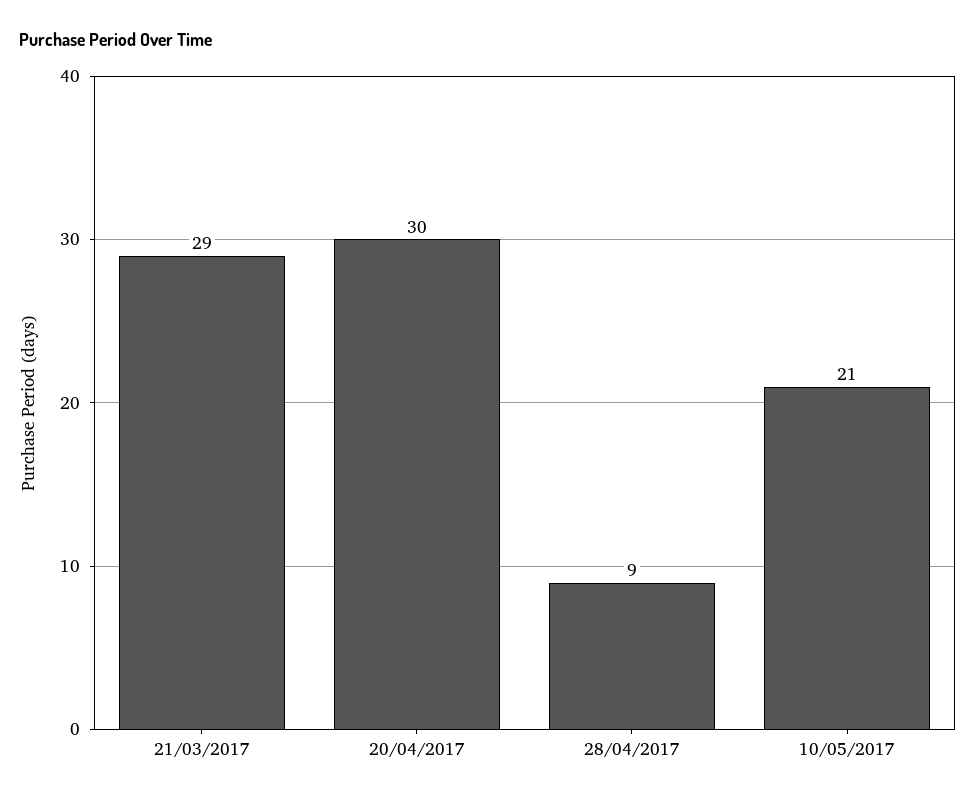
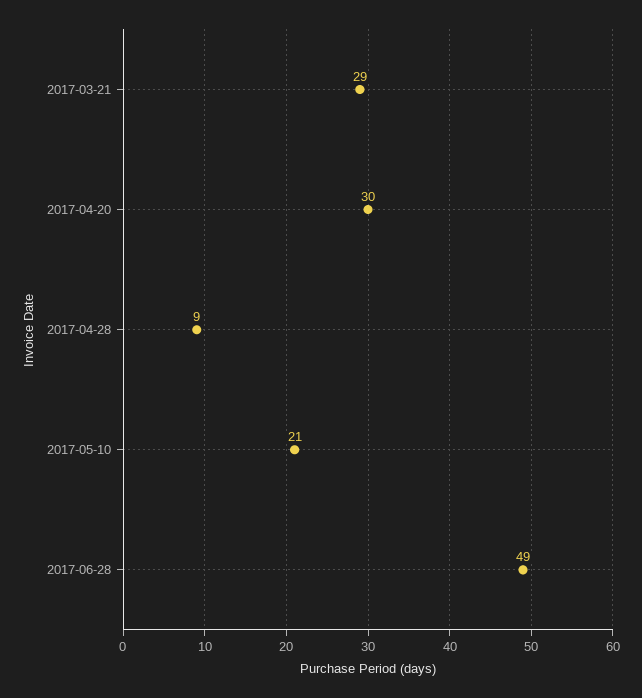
2017-06-28: none -> 49

